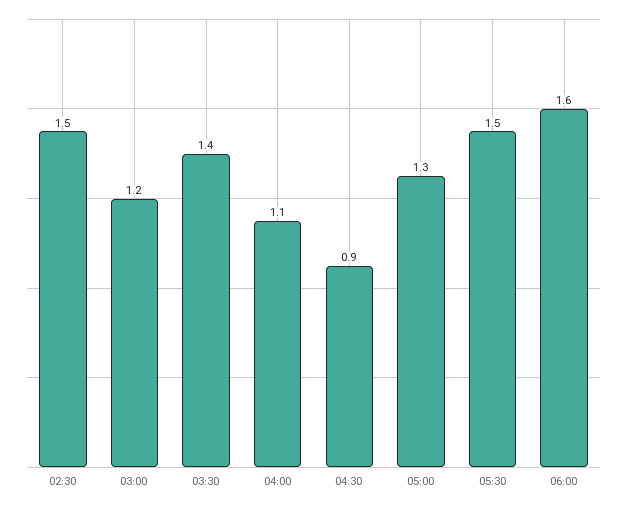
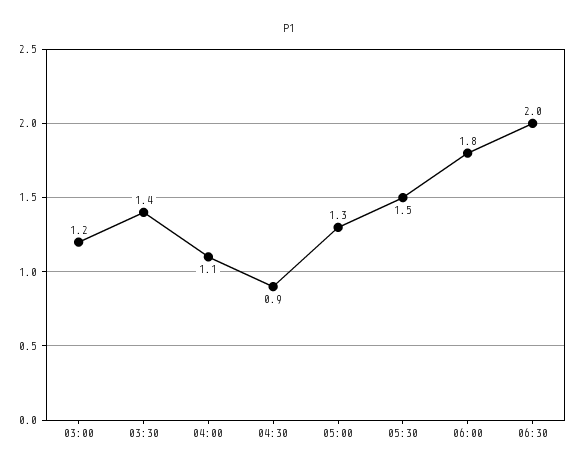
02:30: 1.5 -> none
06:00: 1.6 -> 1.8
06:30: none -> 2

